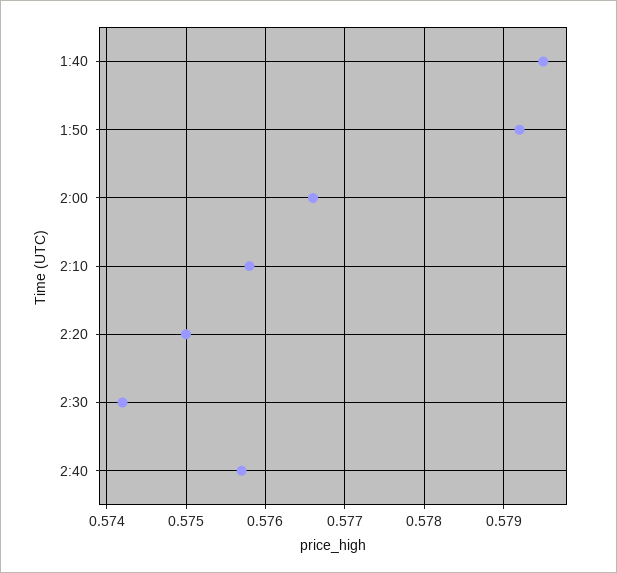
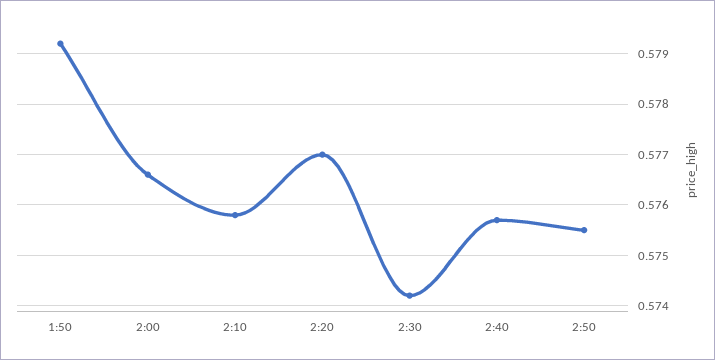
1:40: 0.5795 -> none
2:20: 0.575 -> 0.577
2:50: none -> 0.5755

